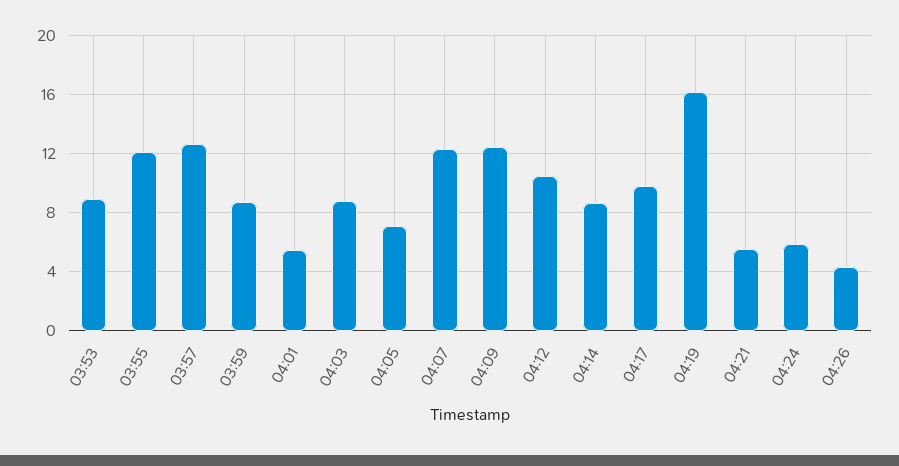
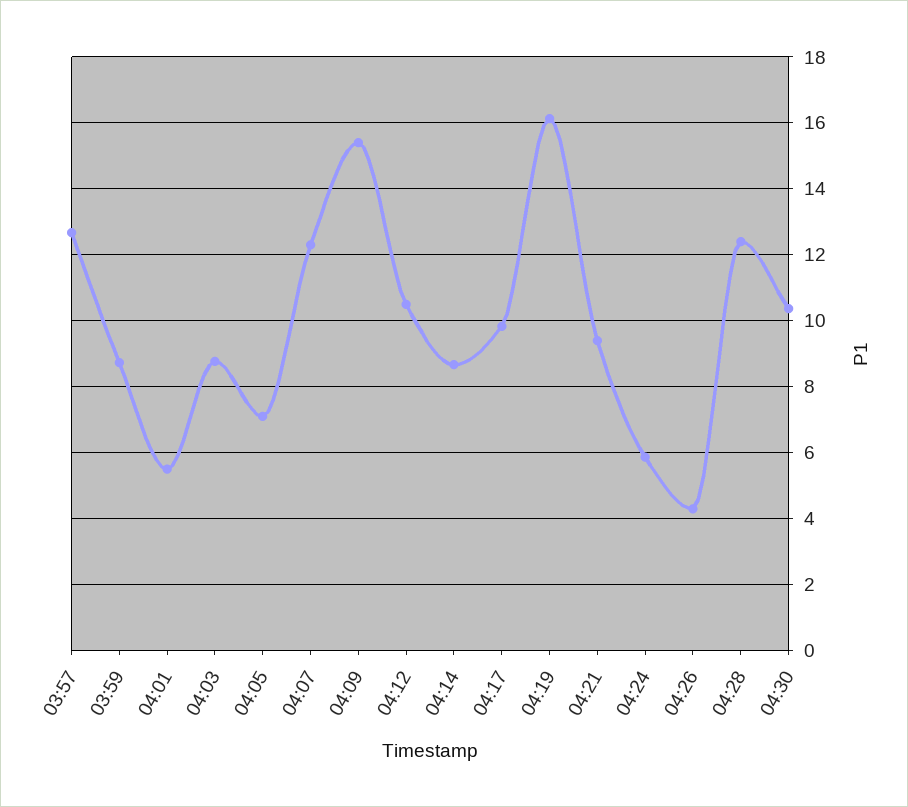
03:53: 9 -> none
03:55: 12 -> none
04:09: 12.5 -> 15.4
04:21: 5.5 -> 9.4
04:28: none -> 12.4
04:30: none -> 10.4

